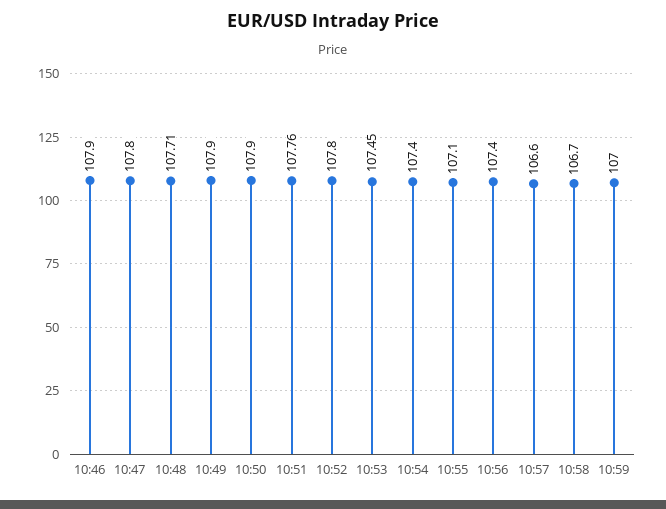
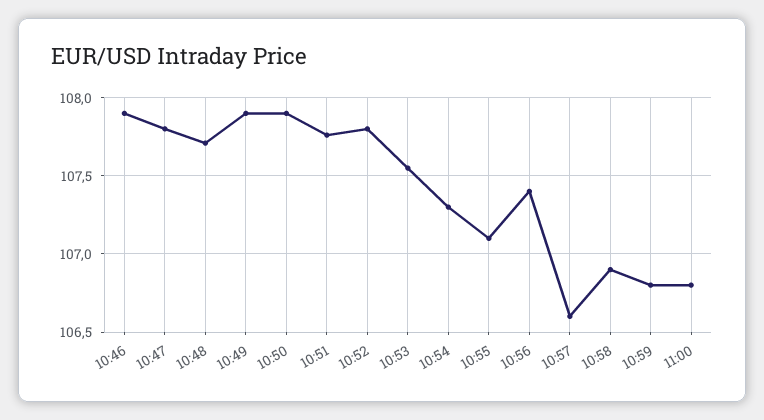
10:53: 107.45 -> 107.55
10:54: 107.4 -> 107.3
10:58: 106.7 -> 106.9
10:59: 107 -> 106.8
11:00: none -> 106.8

